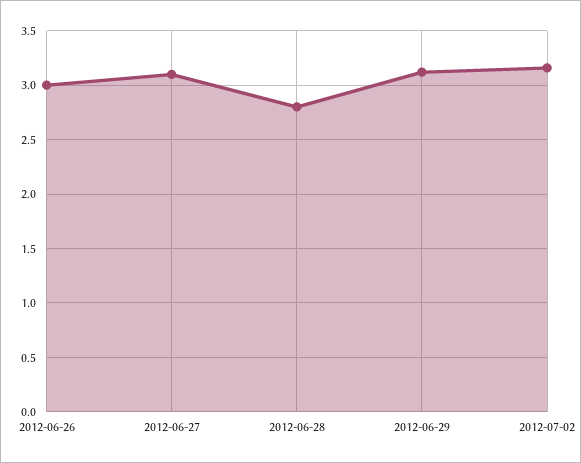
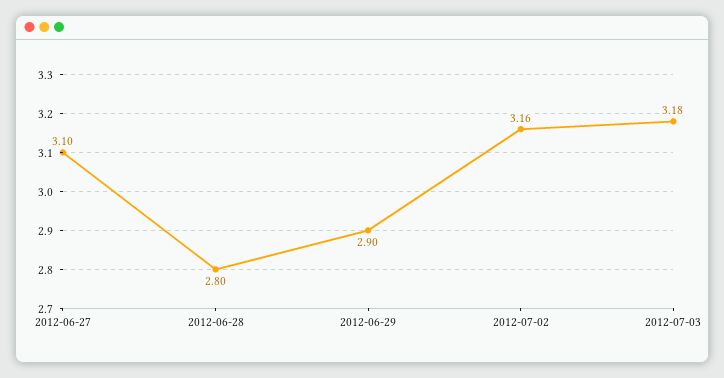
2012-06-26: 3 -> none
2012-06-29: 3.1 -> 2.9
2012-07-03: none -> 3.18

